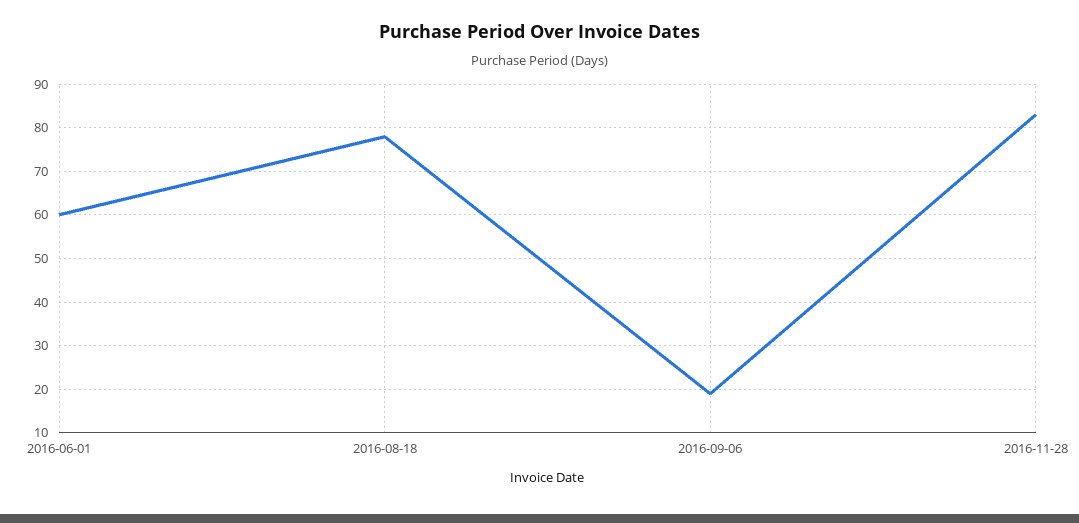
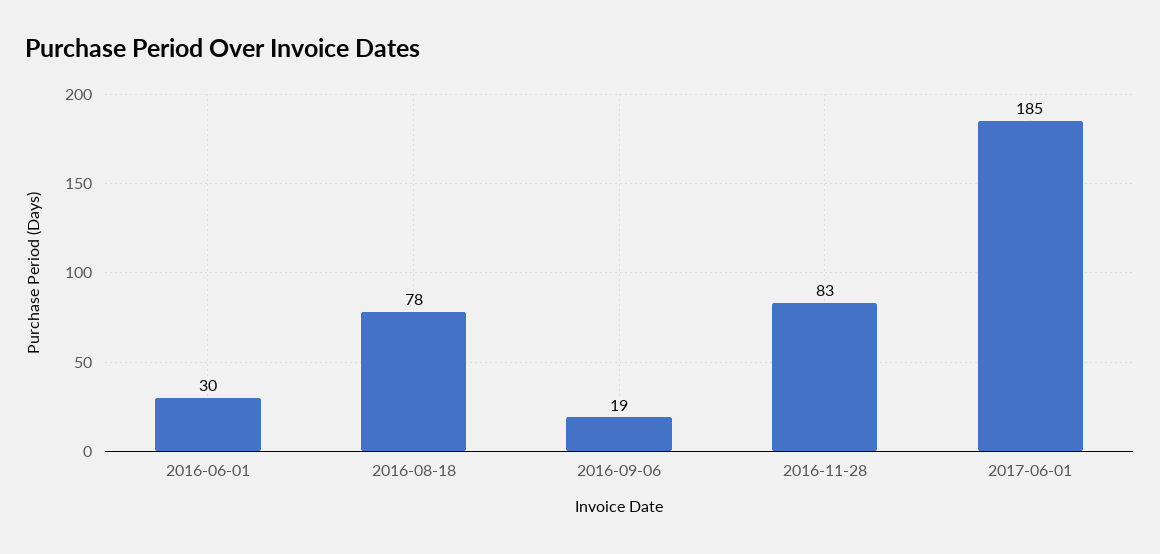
2016-06-01: 60 -> 30
2017-06-01: none -> 185

